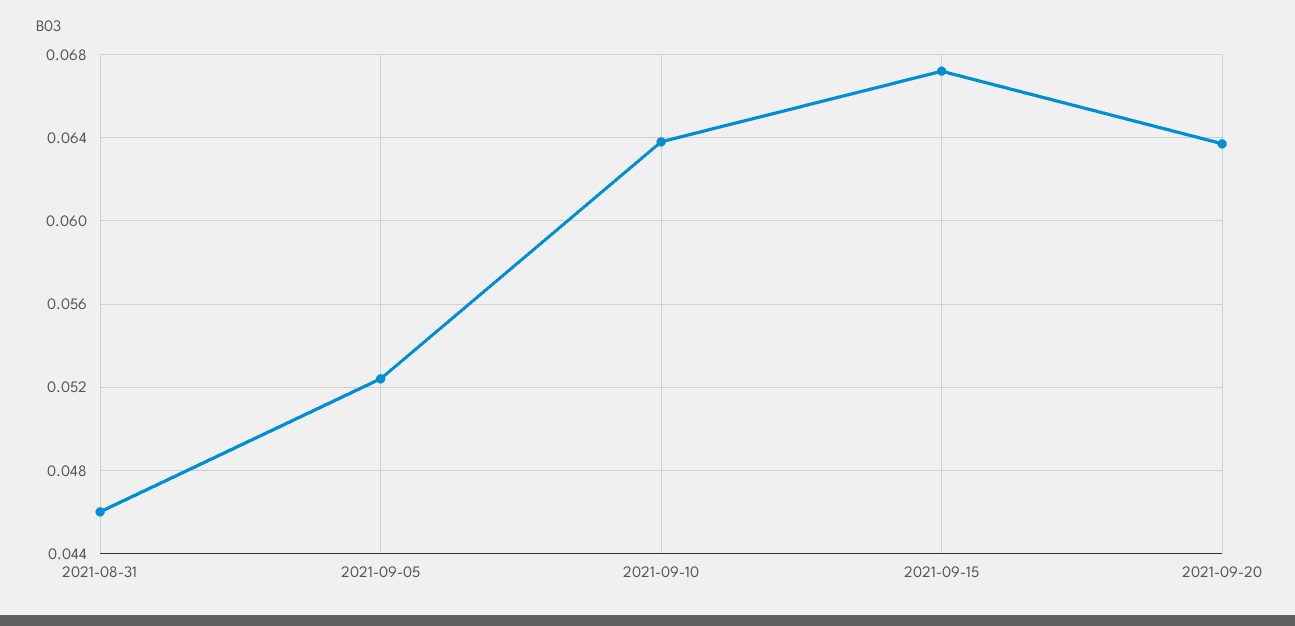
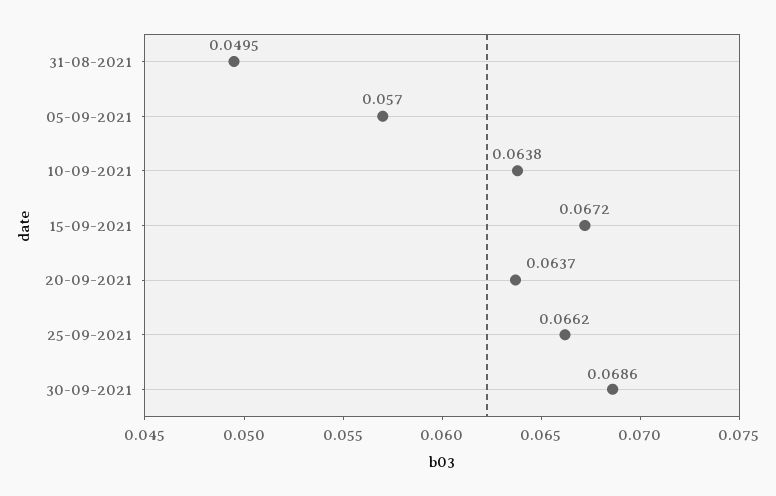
2021-08-31: 0.046 -> 0.0495
2021-09-05: 0.0525 -> 0.057
25-09-2021: none -> 0.0662
30-09-2021: none -> 0.0686

